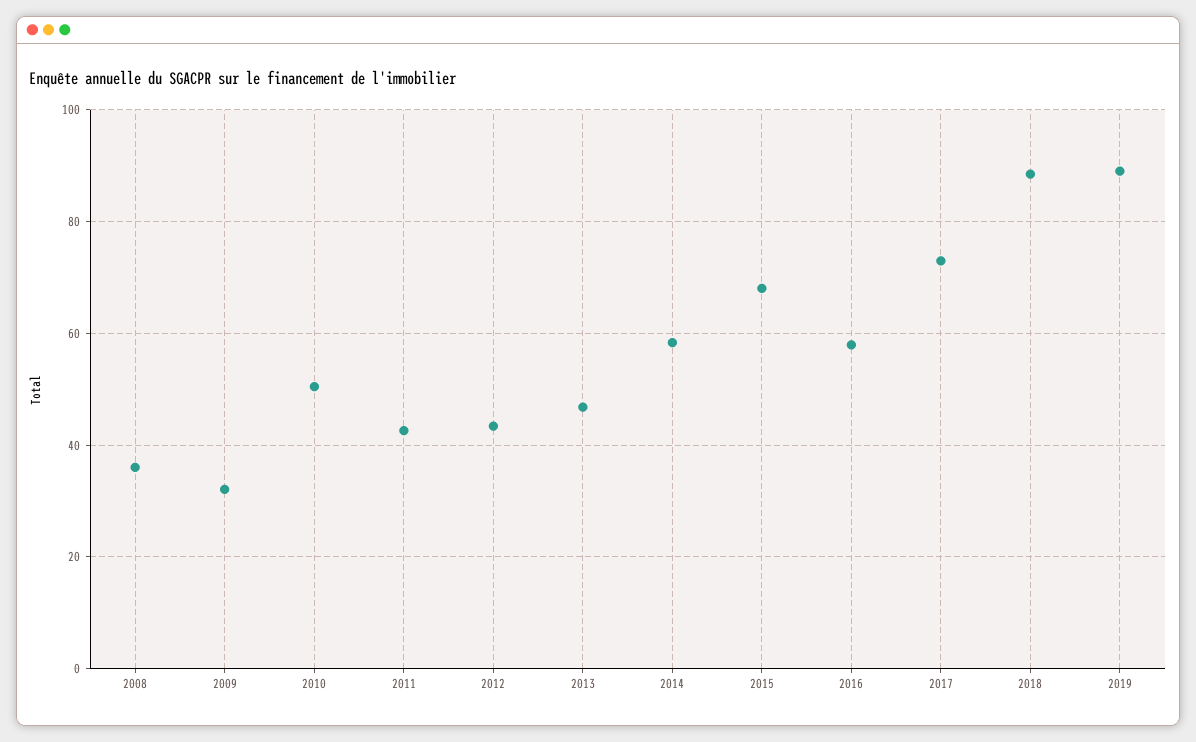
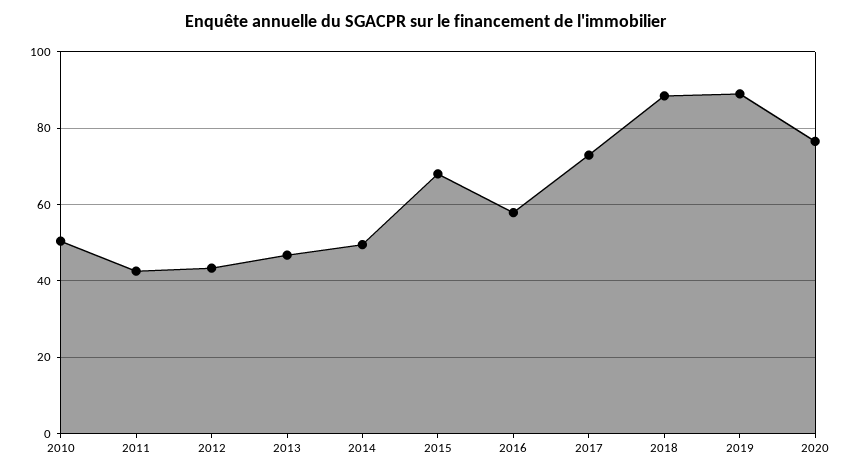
2008: 36 -> none
2009: 32 -> none
2014: 58 -> 50
2020: none -> 76

